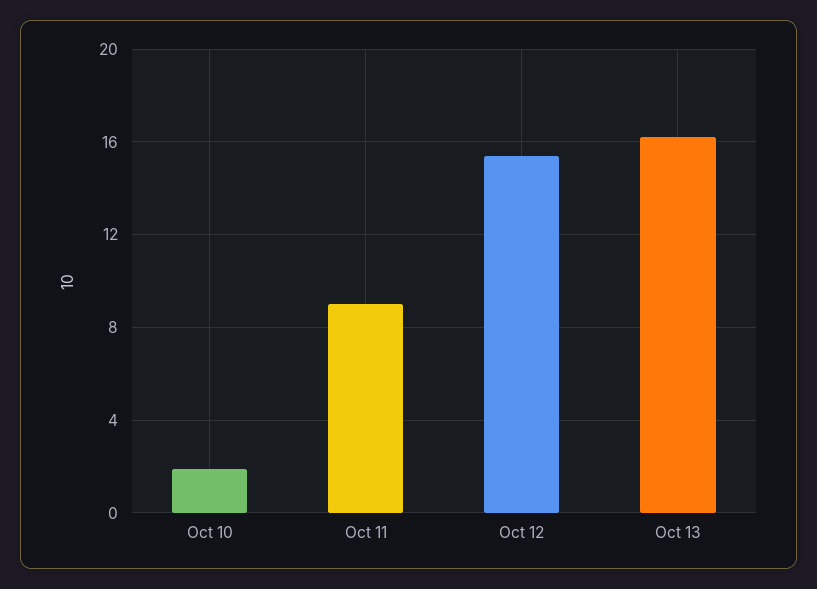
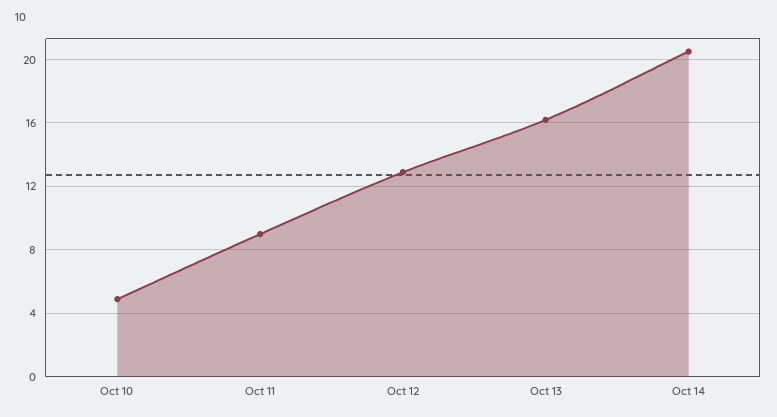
Oct 10: 2 -> 5
Oct 12: 15.5 -> 13
Oct 14: none -> 20.5

